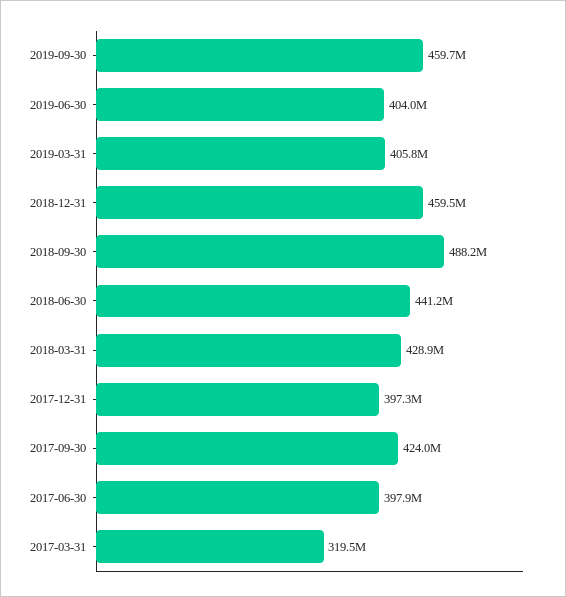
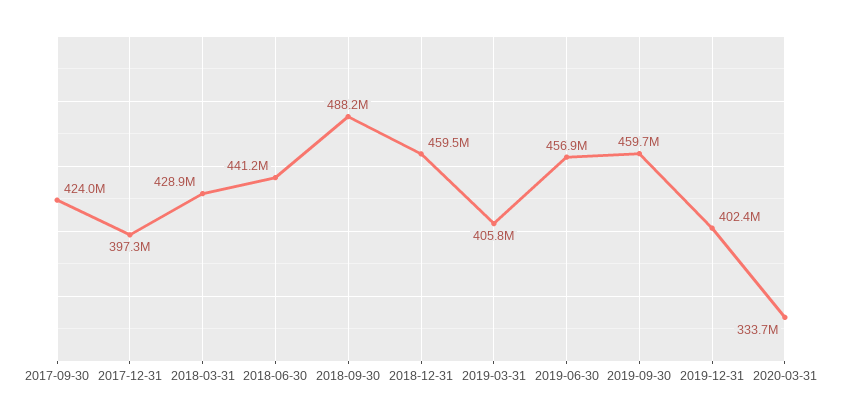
2019-06-30: 404000000 -> 456900000
2017-06-30: 397900000 -> none
2017-03-31: 319500000 -> none
2019-12-31: none -> 402400000
2020-03-31: none -> 333700000

